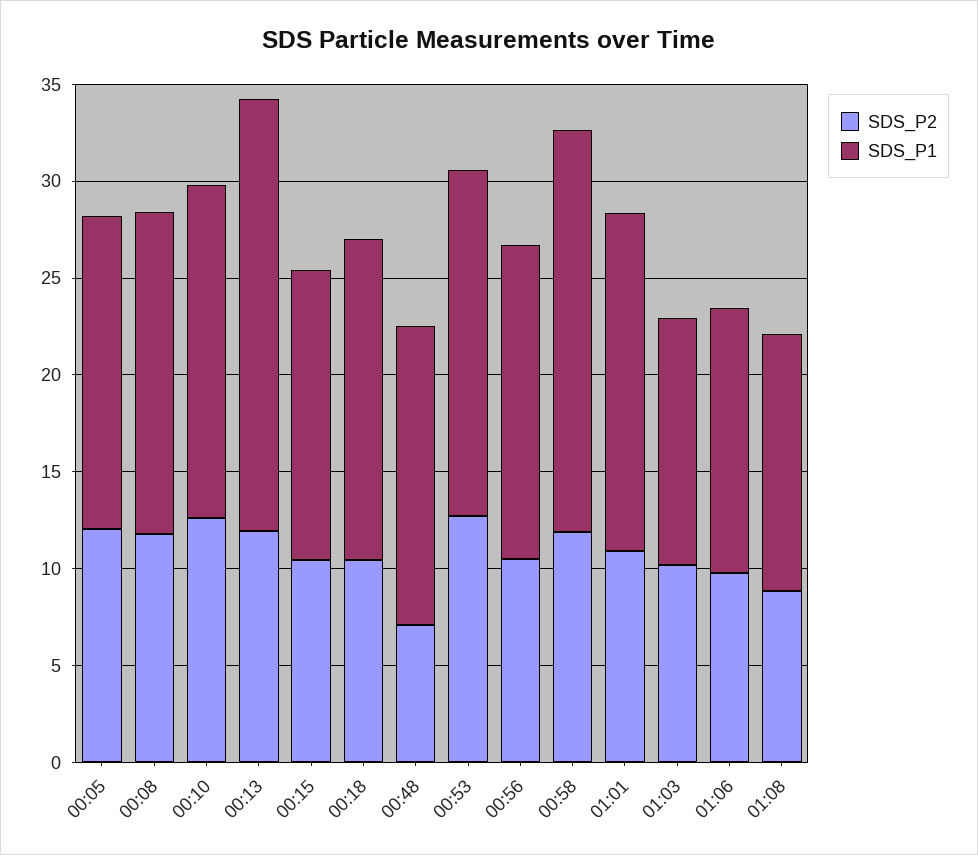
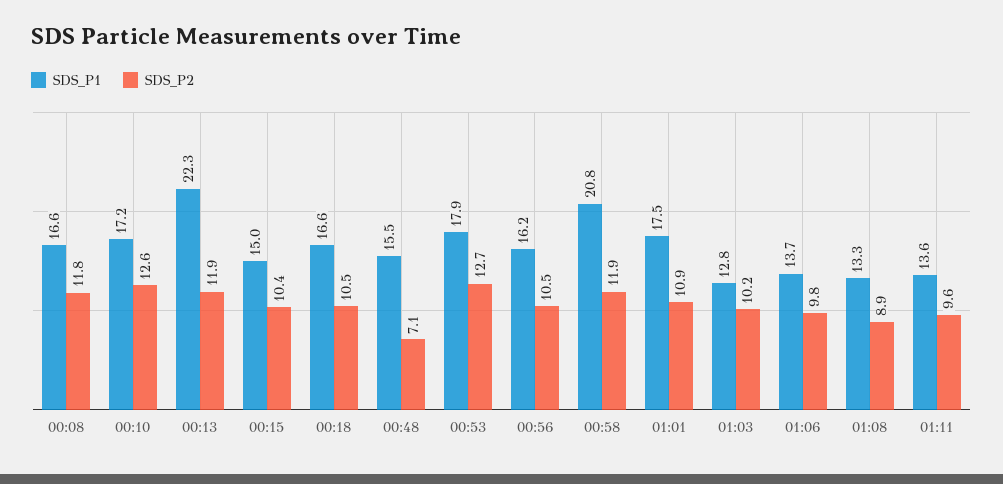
SDS_P2, 00:05: 12 -> none
SDS_P1, 00:05: 16 -> none
SDS_P1, 01:11: none -> 13.6
SDS_P2, 01:11: none -> 9.6

